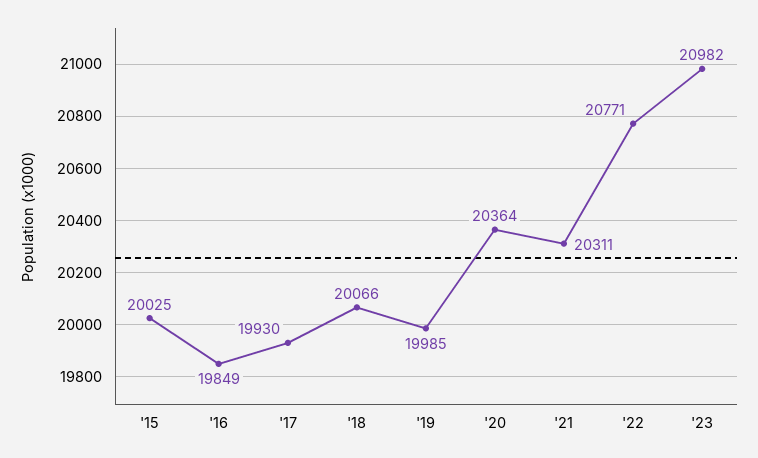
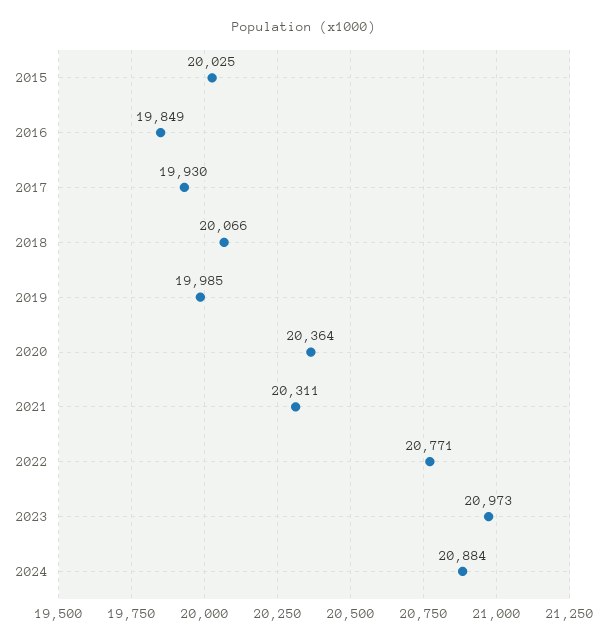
'23: 20982 -> 20973
2024: none -> 20884

